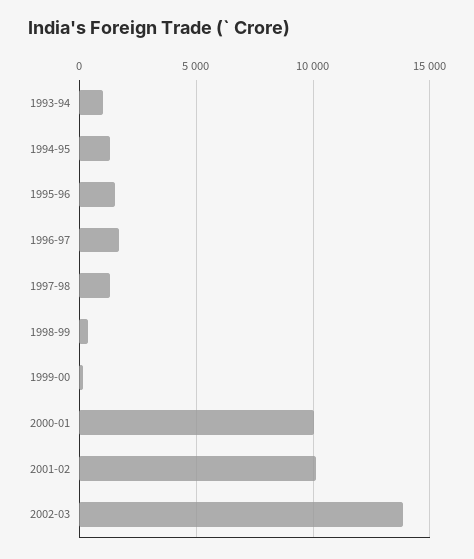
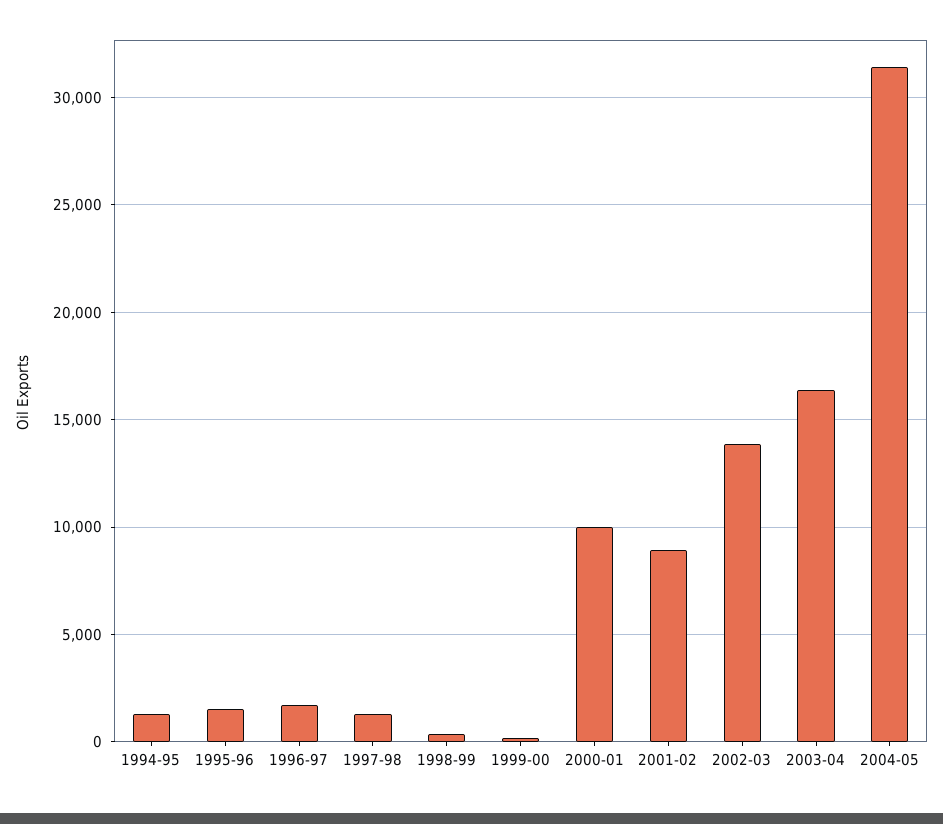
1993-94: 1000 -> none
2001-02: 10000 -> 9000
2003-04: none -> 16500
2004-05: none -> 31500

